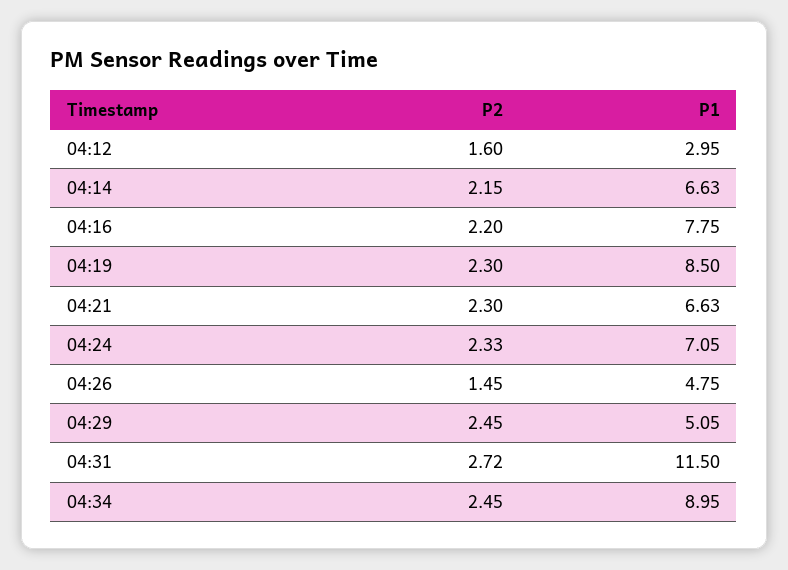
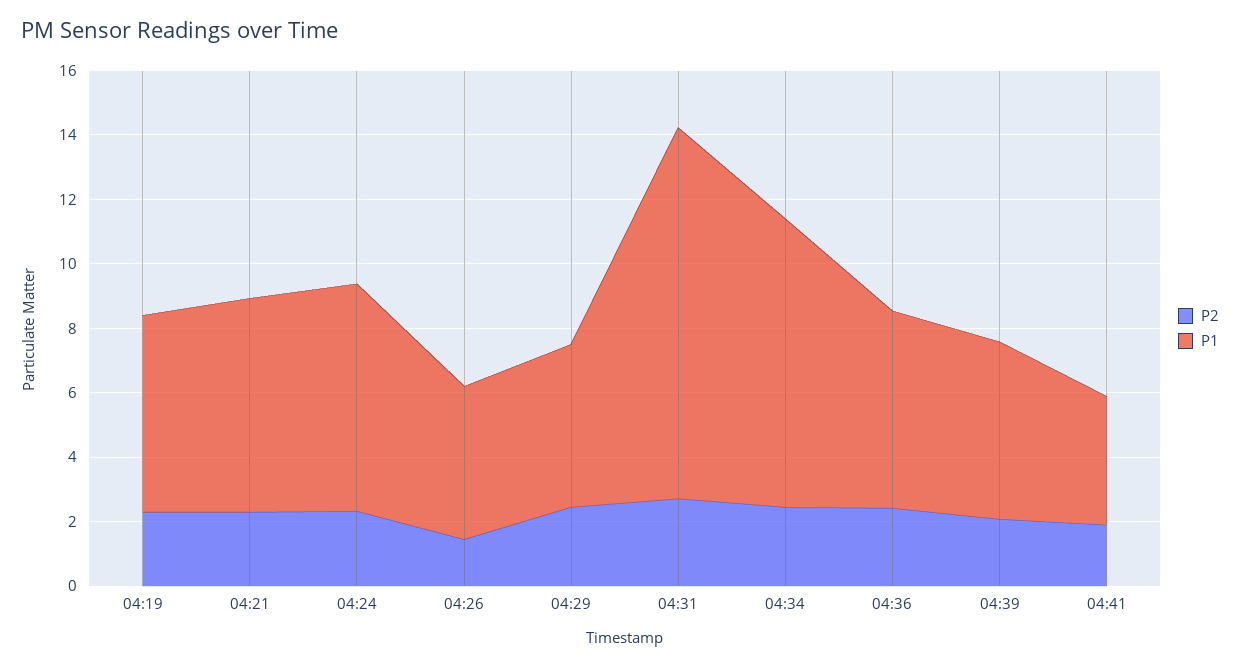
P2, 04:12: 1.6 -> none
P1, 04:12: 2.95 -> none
P2, 04:14: 2.15 -> none
P1, 04:14: 6.63 -> none
P2, 04:16: 2.2 -> none
P1, 04:16: 7.75 -> none
P1, 04:19: 8.5 -> 6
P2, 04:36: none -> 2.5
P1, 04:36: none -> 6
P2, 04:39: none -> 2
P1, 04:39: none -> 5.5
P2, 04:41: none -> 2
P1, 04:41: none -> 4

